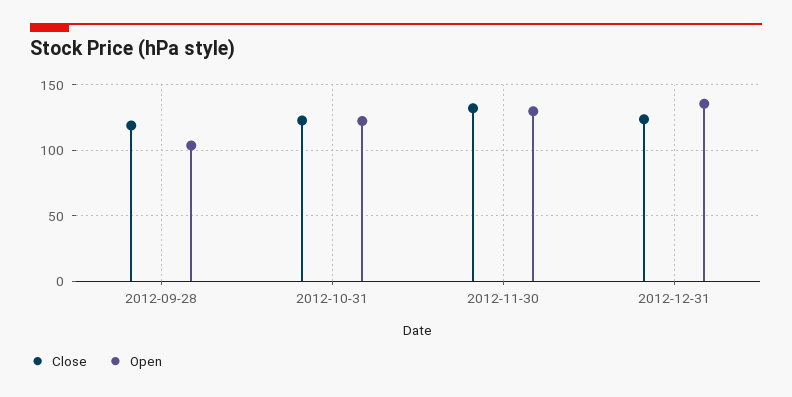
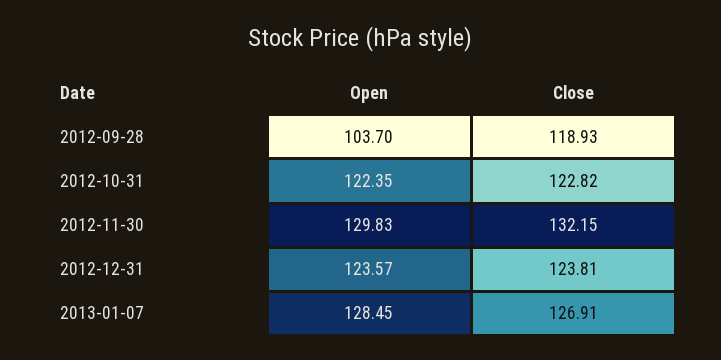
Open, 2012-12-31: 135 -> 123.57
Open, 2013-01-07: none -> 128.45
Close, 2013-01-07: none -> 126.91

